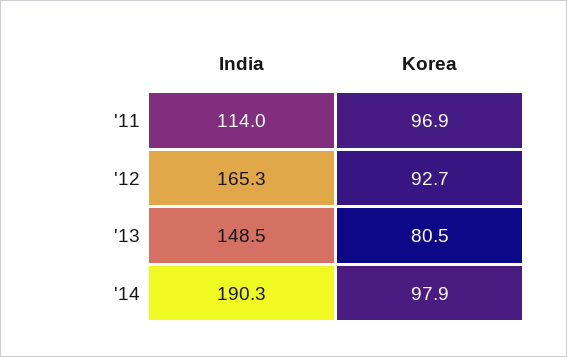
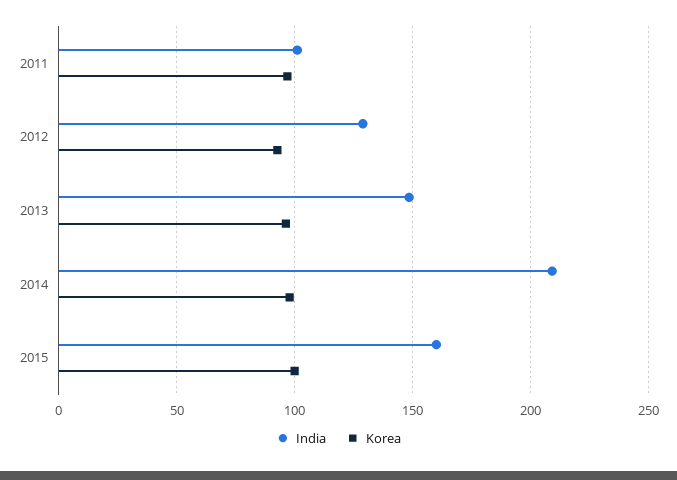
India, '11: 114 -> 100
India, '12: 165.3 -> 130
Korea, '13: 80.5 -> 95
India, '14: 190.3 -> 210
India, 2015: none -> 160
Korea, 2015: none -> 100

